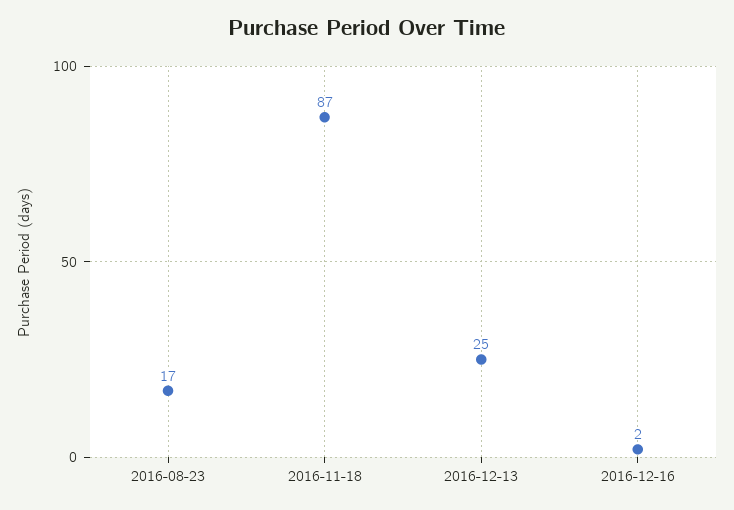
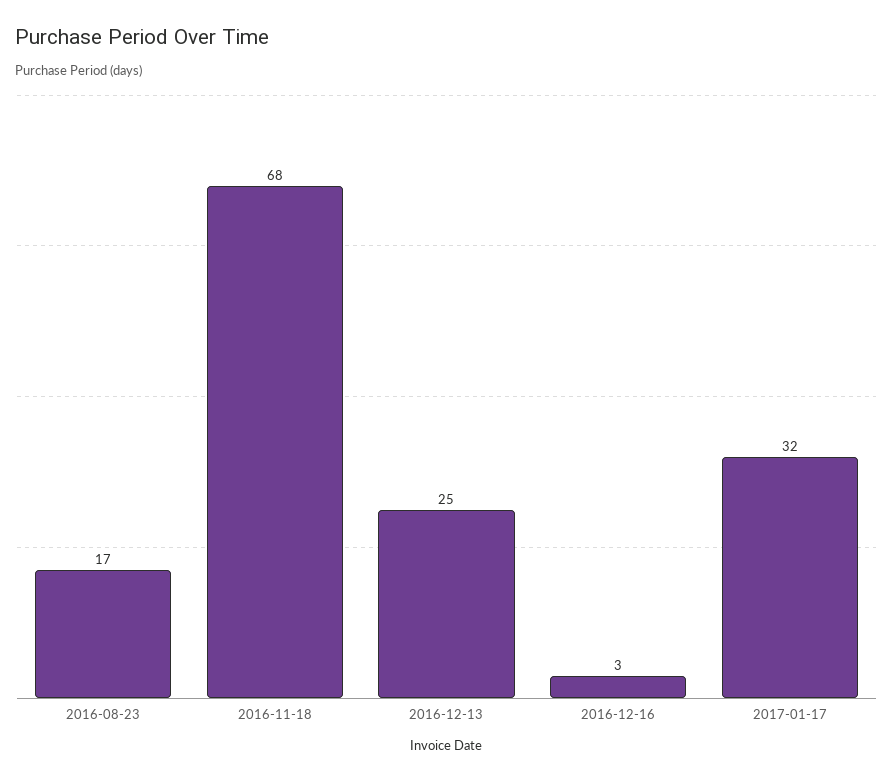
2016-11-18: 87 -> 68
2016-12-16: 2 -> 3
2017-01-17: none -> 32

